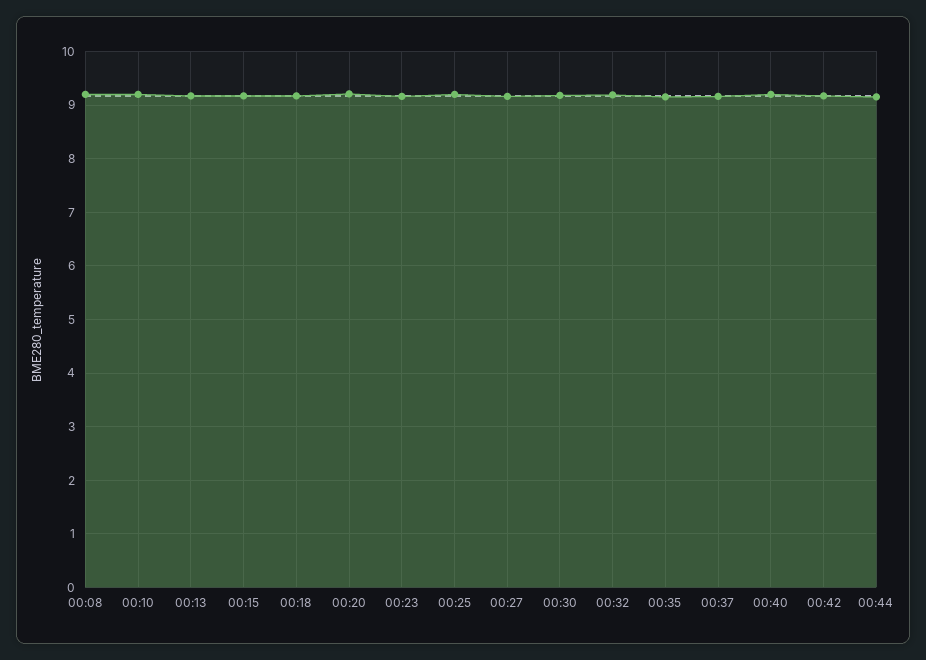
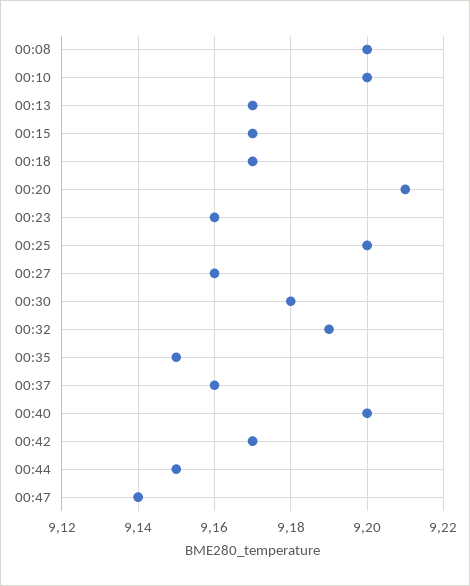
00:47: none -> 9.14

